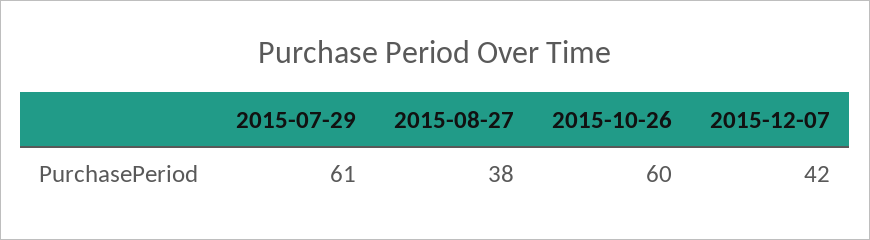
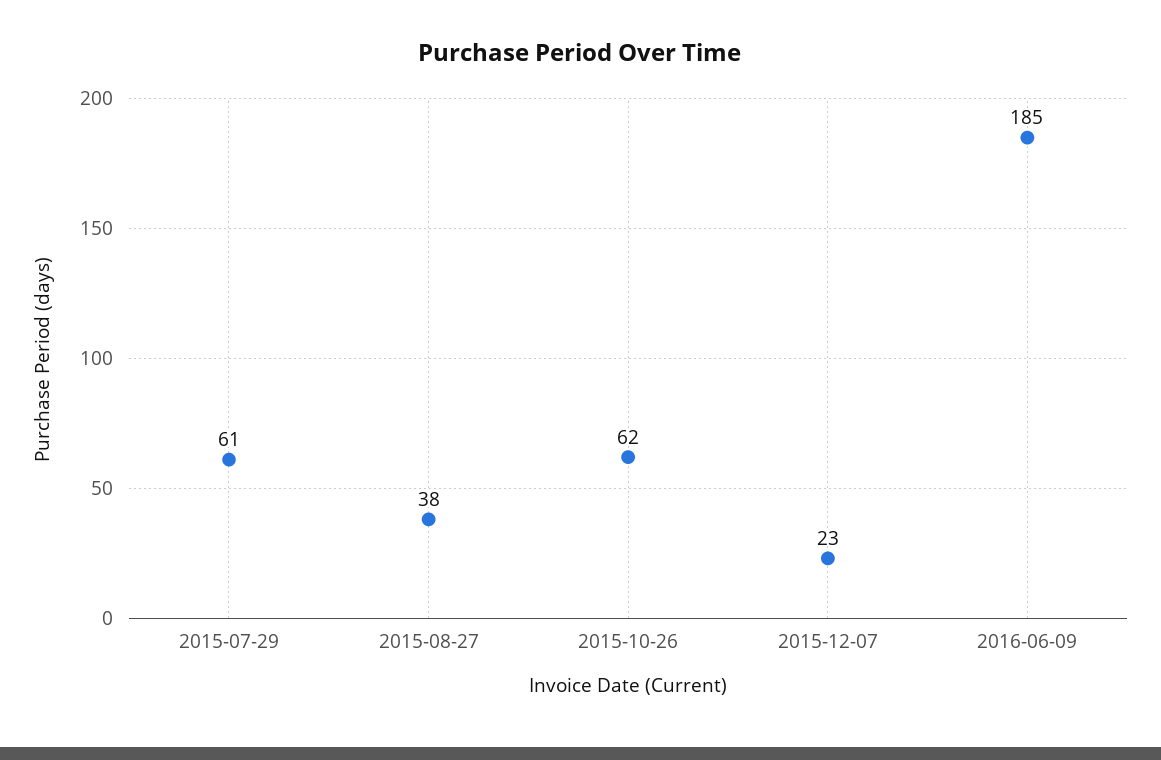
2015-10-26: 60 -> 62
2015-12-07: 42 -> 23
2016-06-09: none -> 185

